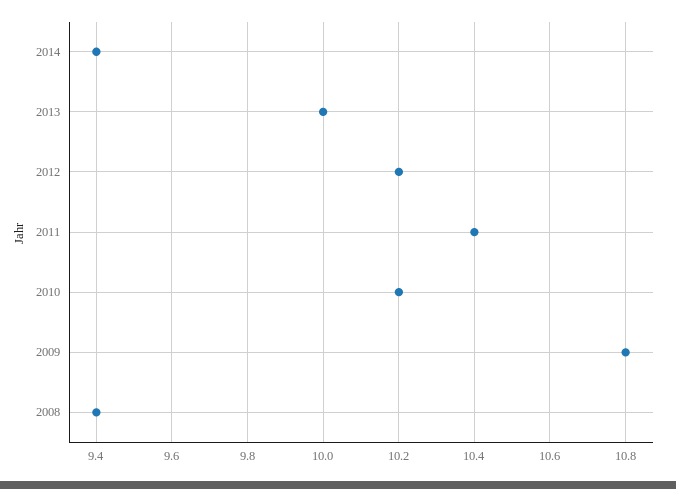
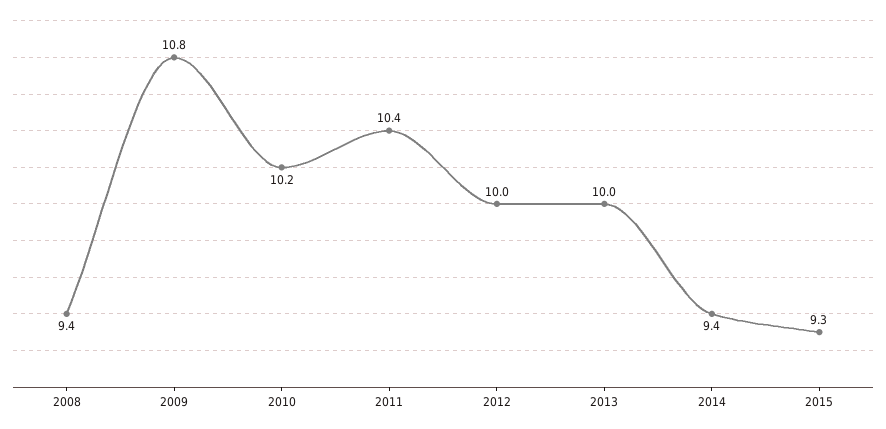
2012: 10.2 -> 10
2015: none -> 9.3

